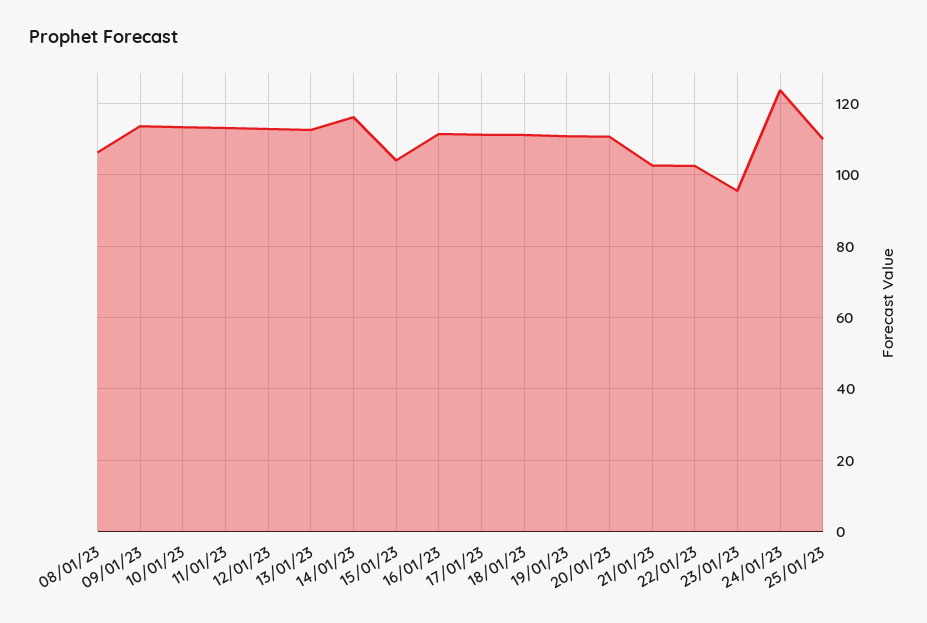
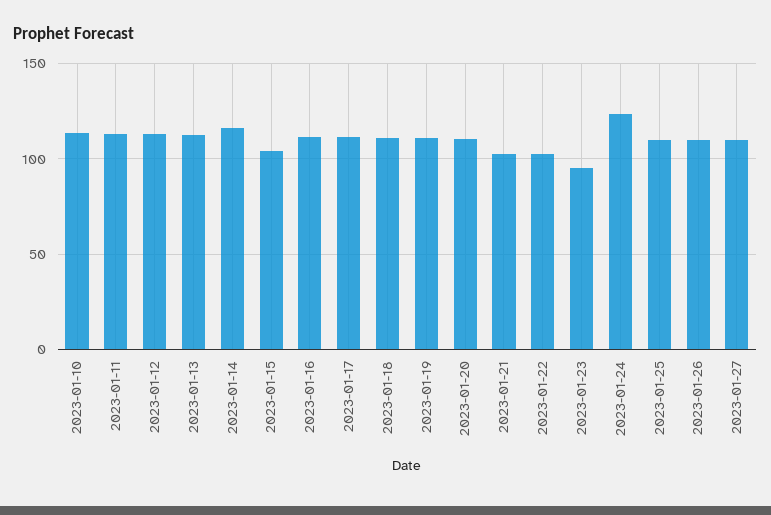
08/01/23: 106 -> none
09/01/23: 114 -> none
2023-01-26: none -> 110
2023-01-27: none -> 110

